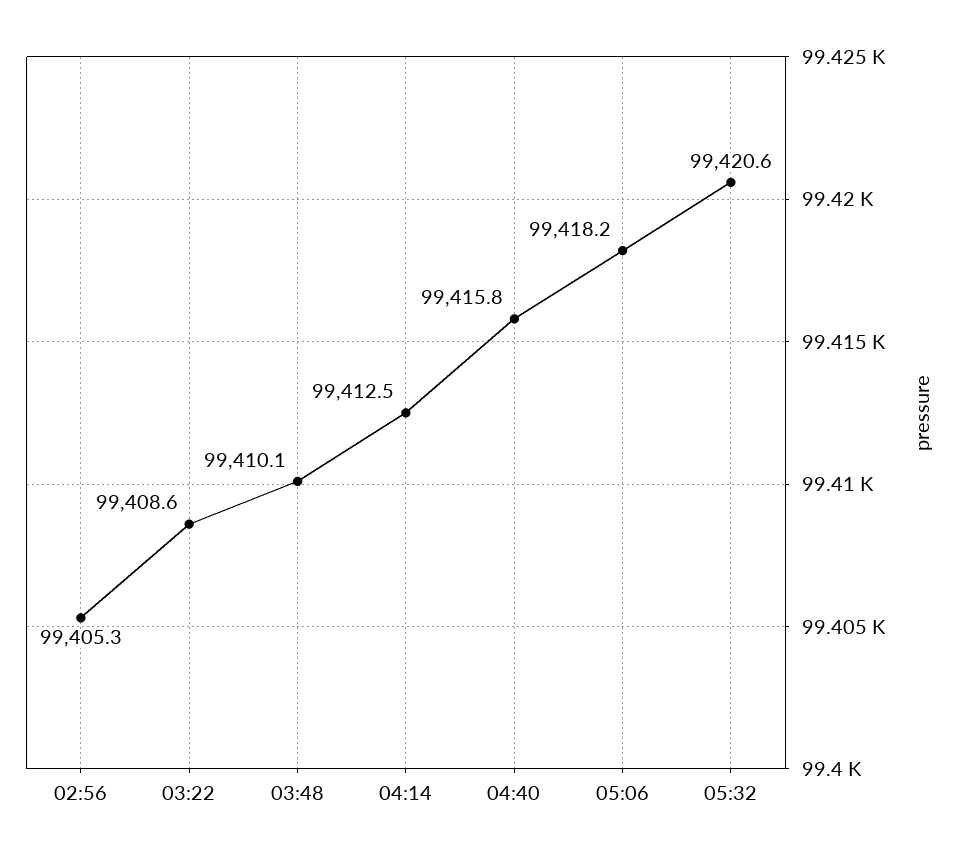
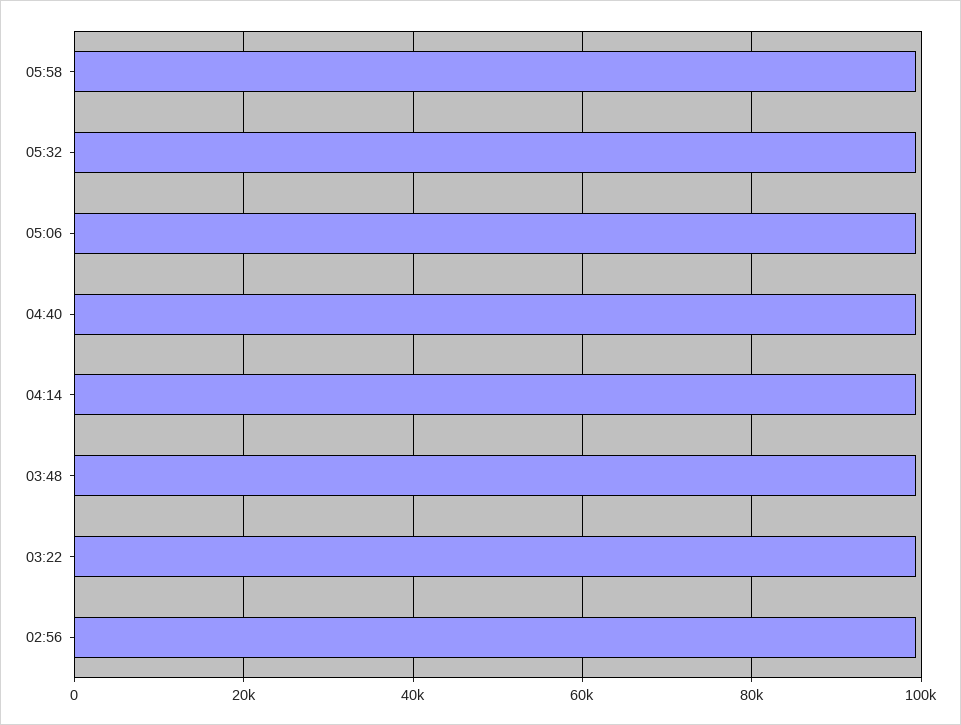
05:58: none -> 100000

